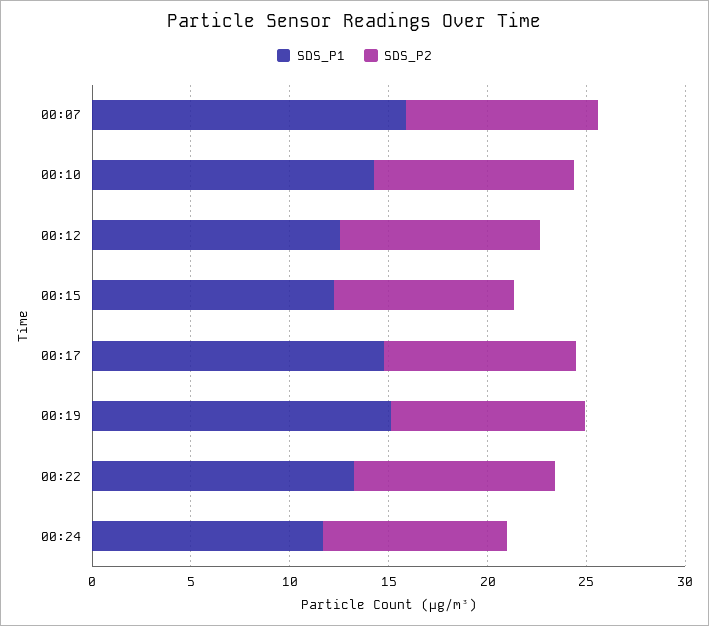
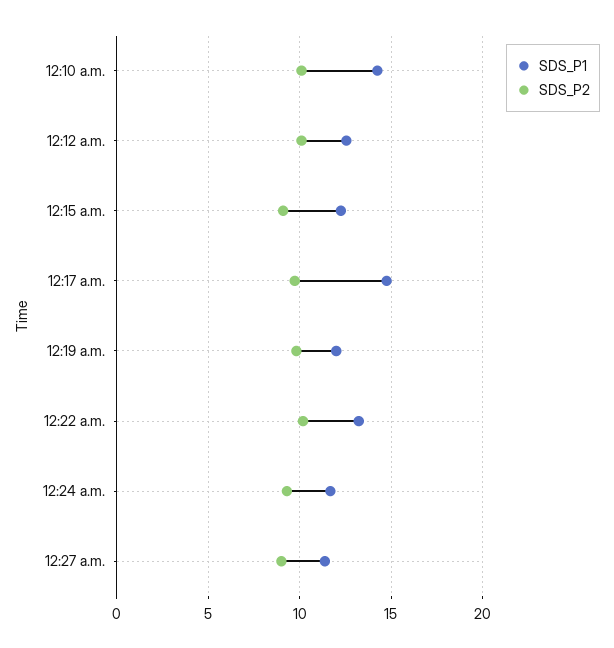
SDS_P1, 00:07: 16 -> none
SDS_P2, 00:07: 10 -> none
SDS_P1, 00:19: 15 -> 12
SDS_P1, 12:27 a.m.: none -> 11.5
SDS_P2, 12:27 a.m.: none -> 9

